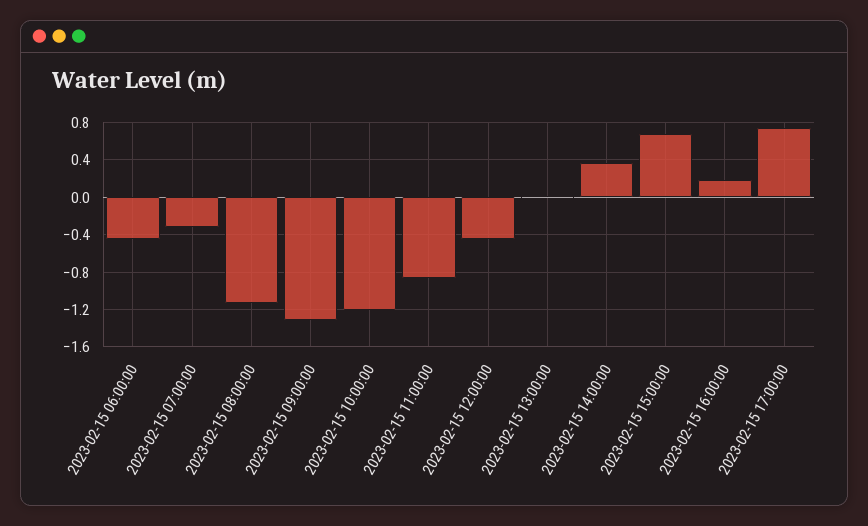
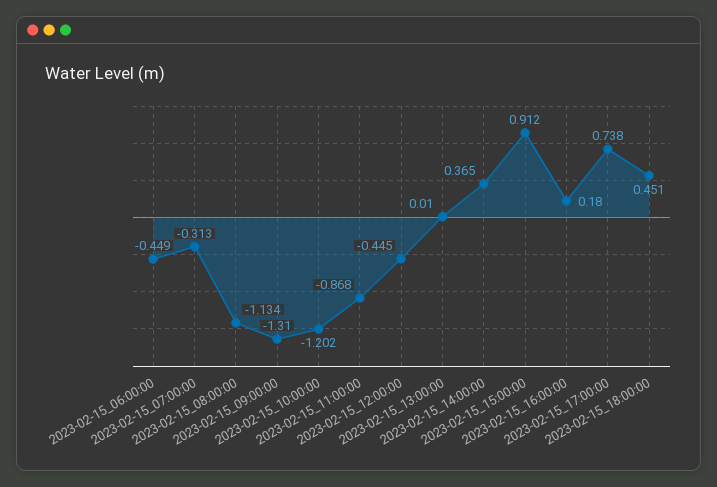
2023-02-15 15:00:00: 0.7 -> 0.912
2023-02-15_18:00:00: none -> 0.451

